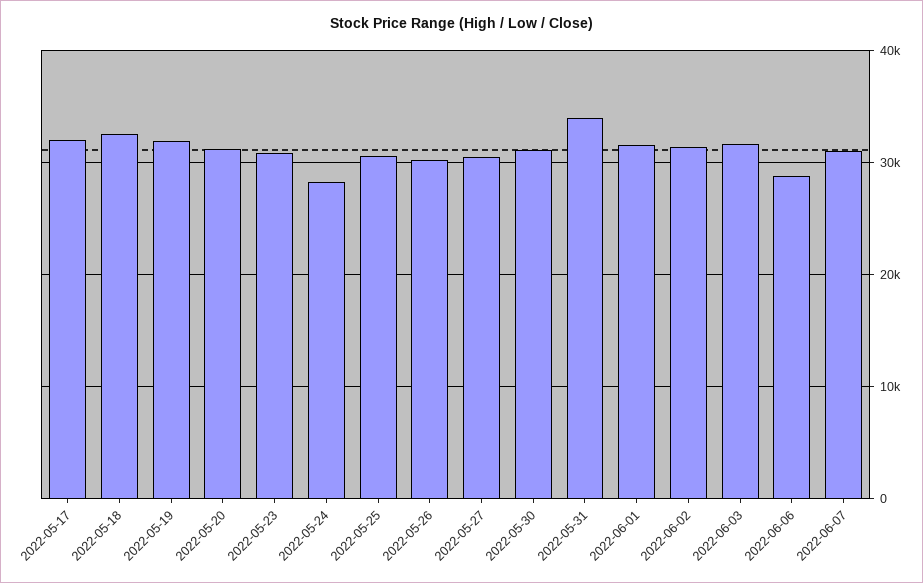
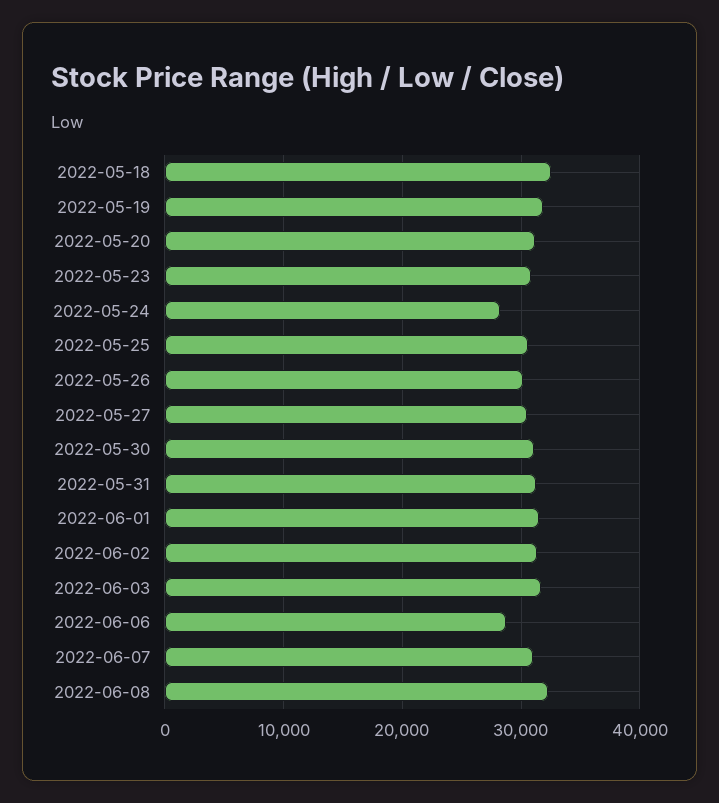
2022-05-17: 32000 -> none
2022-05-31: 34000 -> 31000
2022-06-08: none -> 32000

